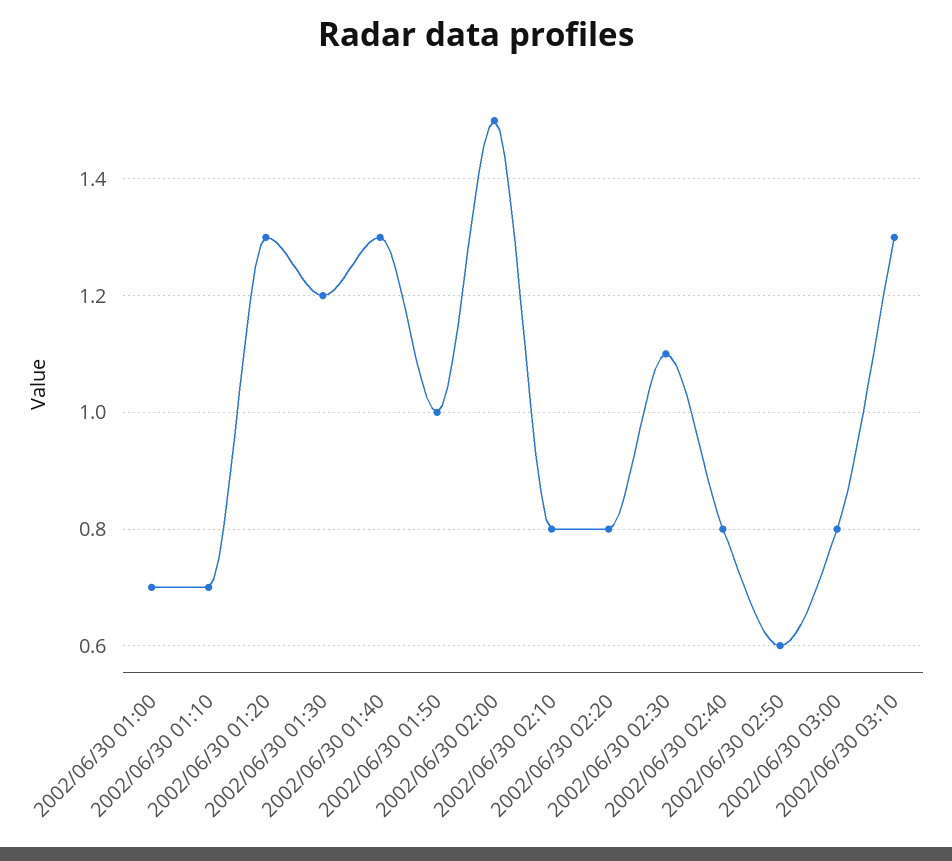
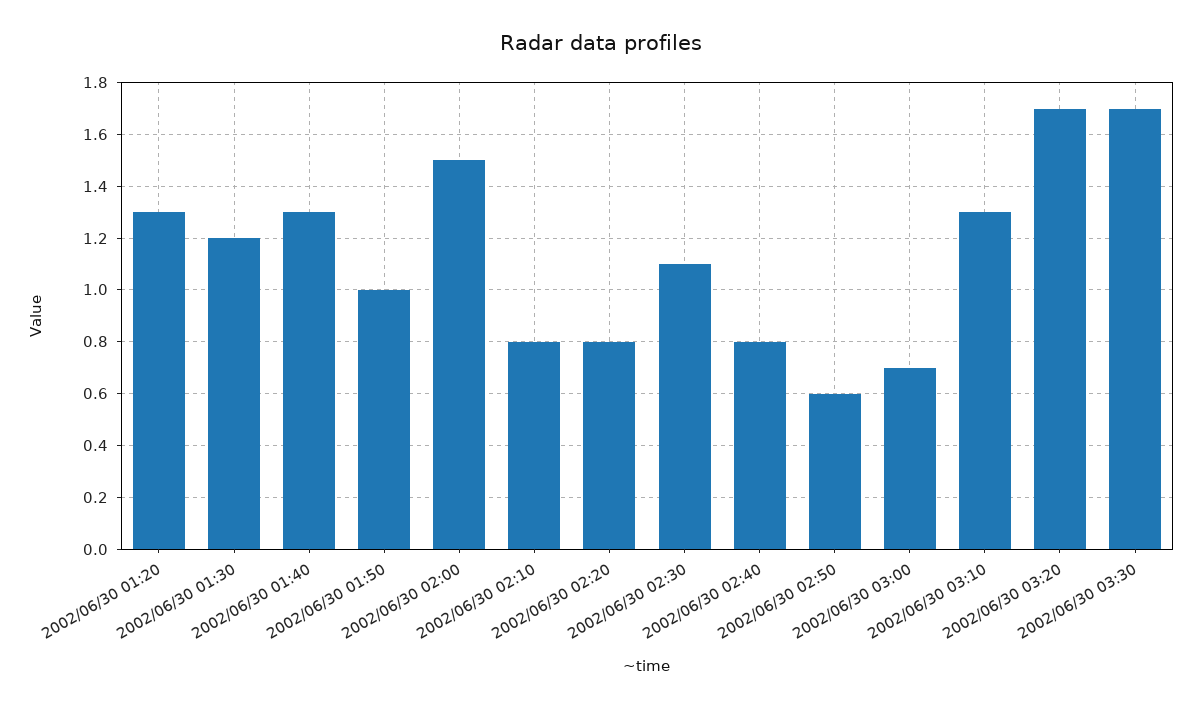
2002/06/30 01:00: 0.7 -> none
2002/06/30 01:10: 0.7 -> none
2002/06/30 03:00: 0.8 -> 0.7
2002/06/30 03:20: none -> 1.7
2002/06/30 03:30: none -> 1.7

